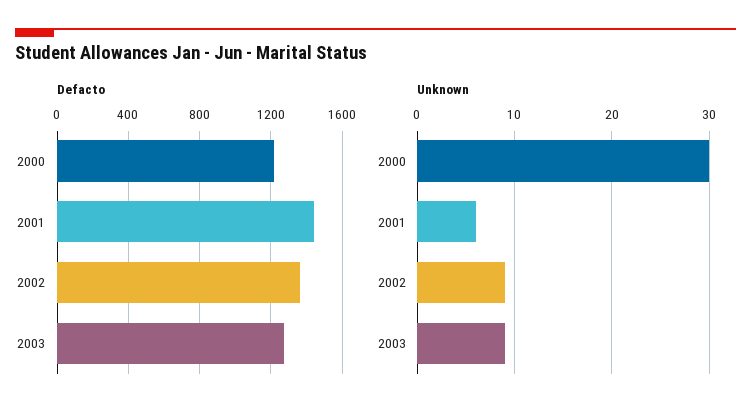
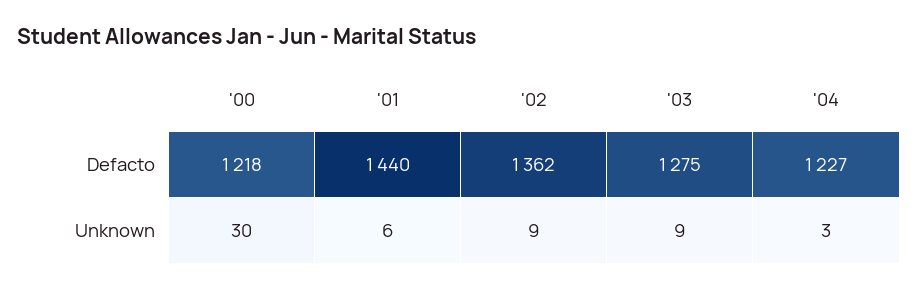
Defacto, '04: none -> 1227
Unknown, '04: none -> 3

